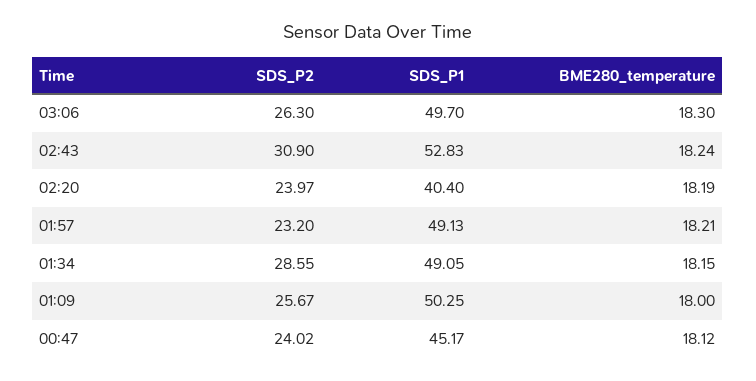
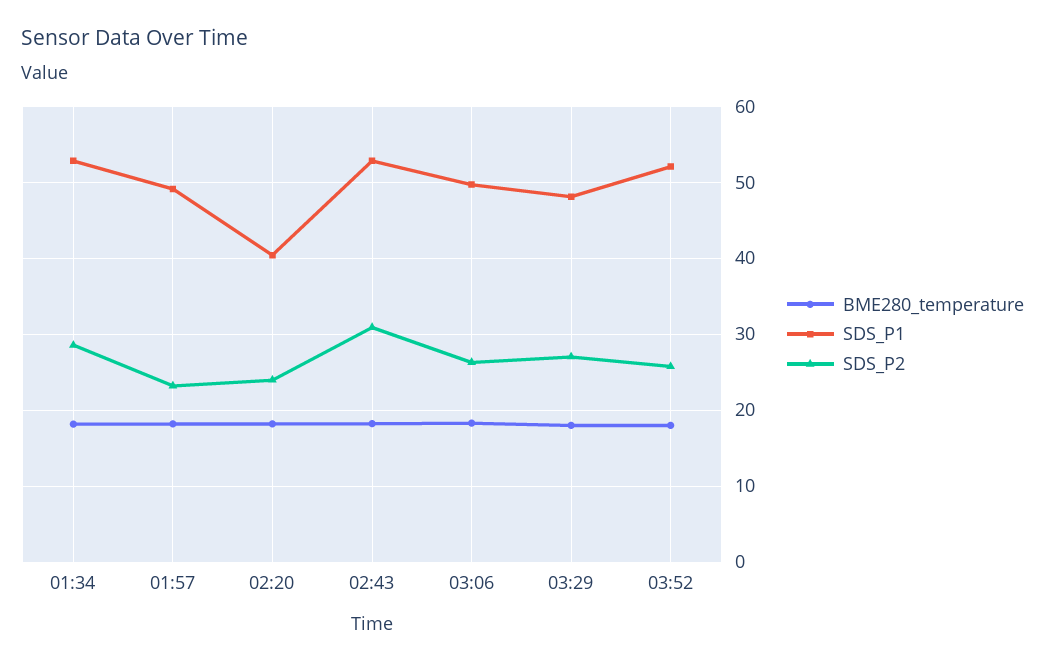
SDS_P1, 01:34: 49.05 -> 53
SDS_P2, 01:09: 25.67 -> none
SDS_P1, 01:09: 50.25 -> none
BME280_temperature, 01:09: 18 -> none
SDS_P2, 00:47: 24.02 -> none
SDS_P1, 00:47: 45.17 -> none
BME280_temperature, 00:47: 18.12 -> none
BME280_temperature, 03:29: none -> 18
SDS_P1, 03:29: none -> 48
SDS_P2, 03:29: none -> 27
BME280_temperature, 03:52: none -> 18
SDS_P1, 03:52: none -> 52
SDS_P2, 03:52: none -> 26

